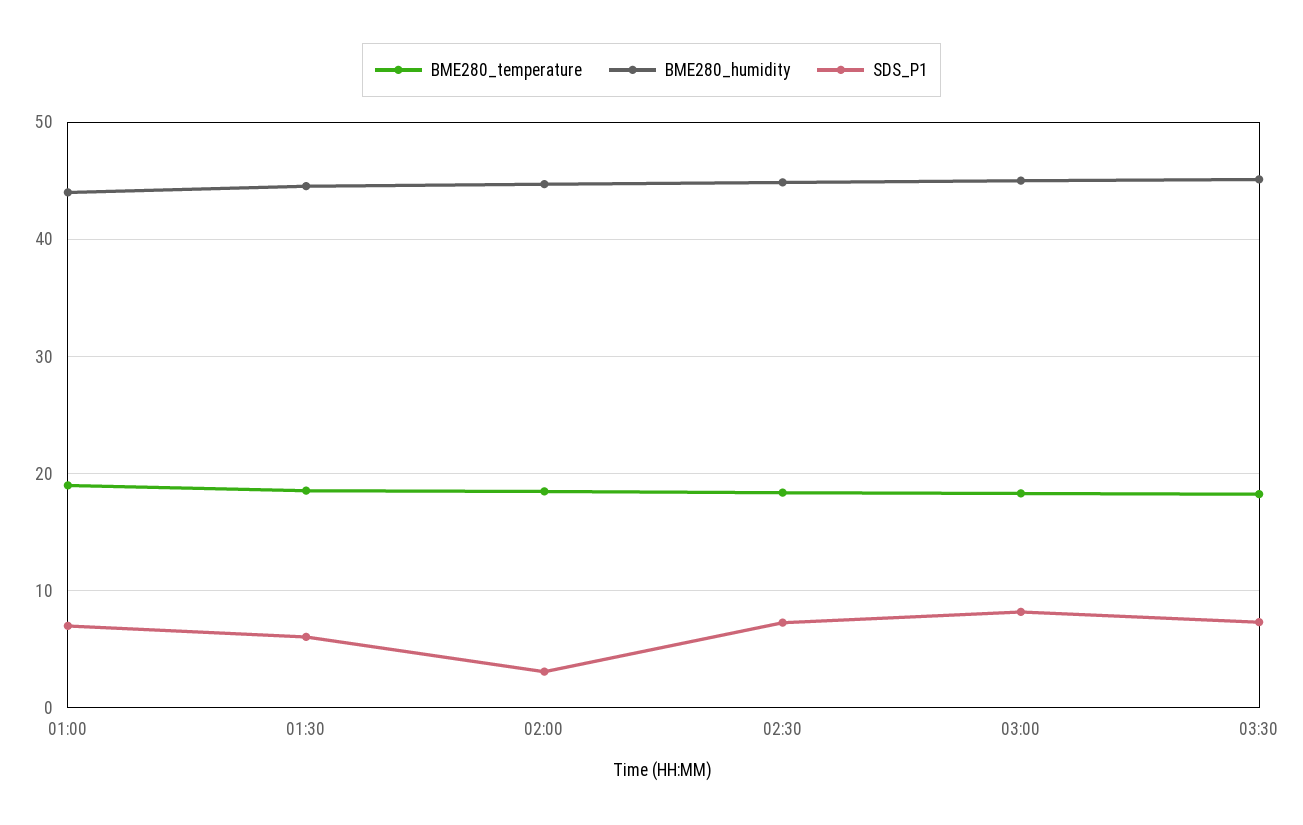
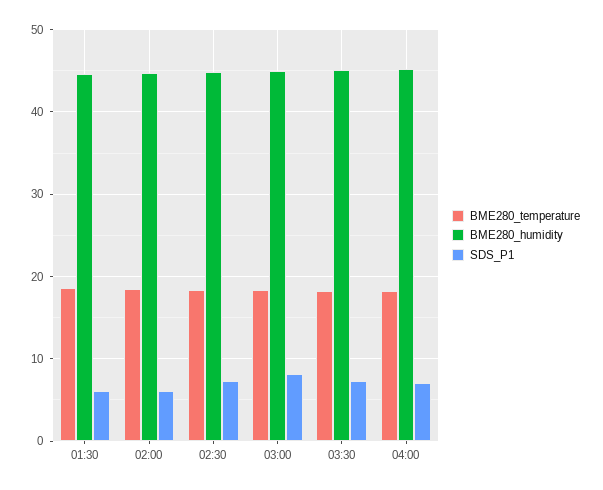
BME280_temperature, 01:00: 19 -> none
BME280_humidity, 01:00: 44 -> none
SDS_P1, 01:00: 7 -> none
SDS_P1, 02:00: 3 -> 6
BME280_temperature, 04:00: none -> 18
BME280_humidity, 04:00: none -> 45
SDS_P1, 04:00: none -> 7

